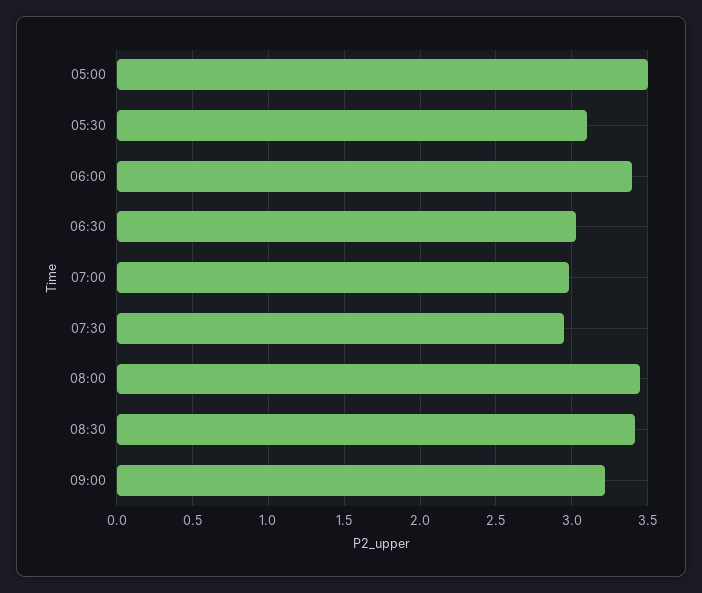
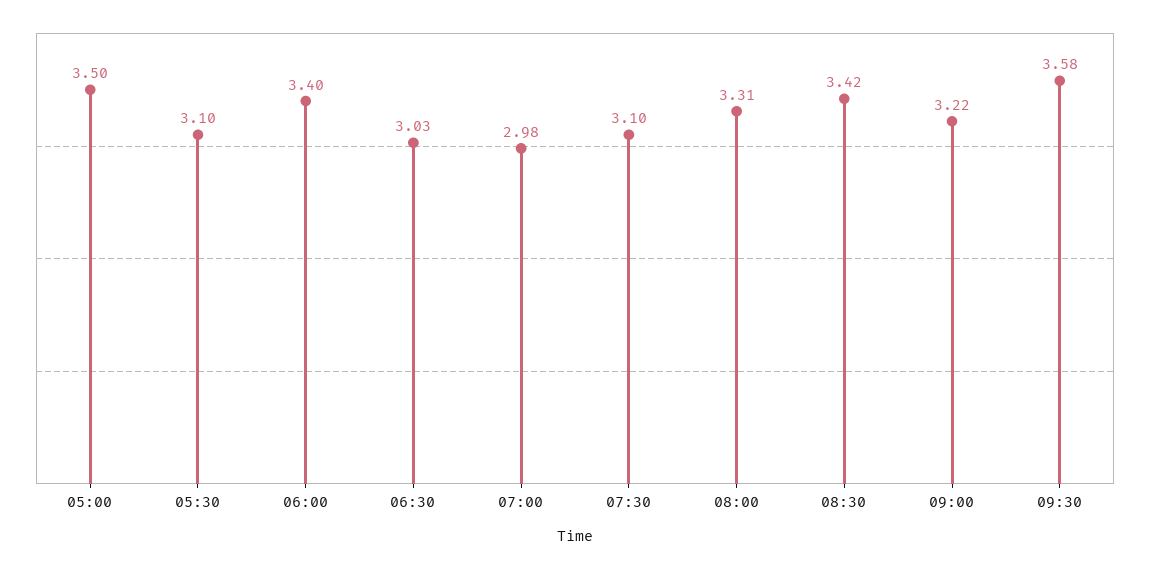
07:30: 2.95 -> 3.1
08:00: 3.45 -> 3.31
09:30: none -> 3.58

